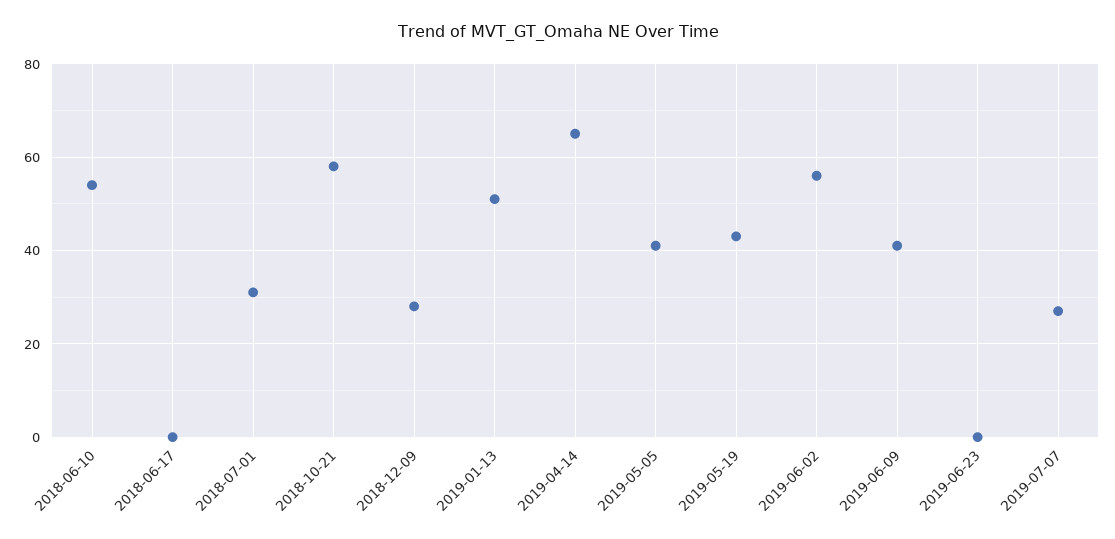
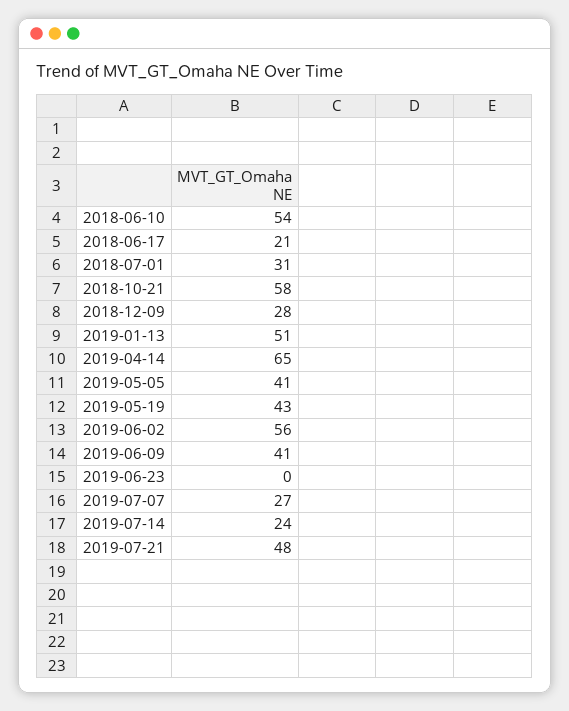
2018-06-17: 0 -> 21
2019-07-14: none -> 24
2019-07-21: none -> 48

